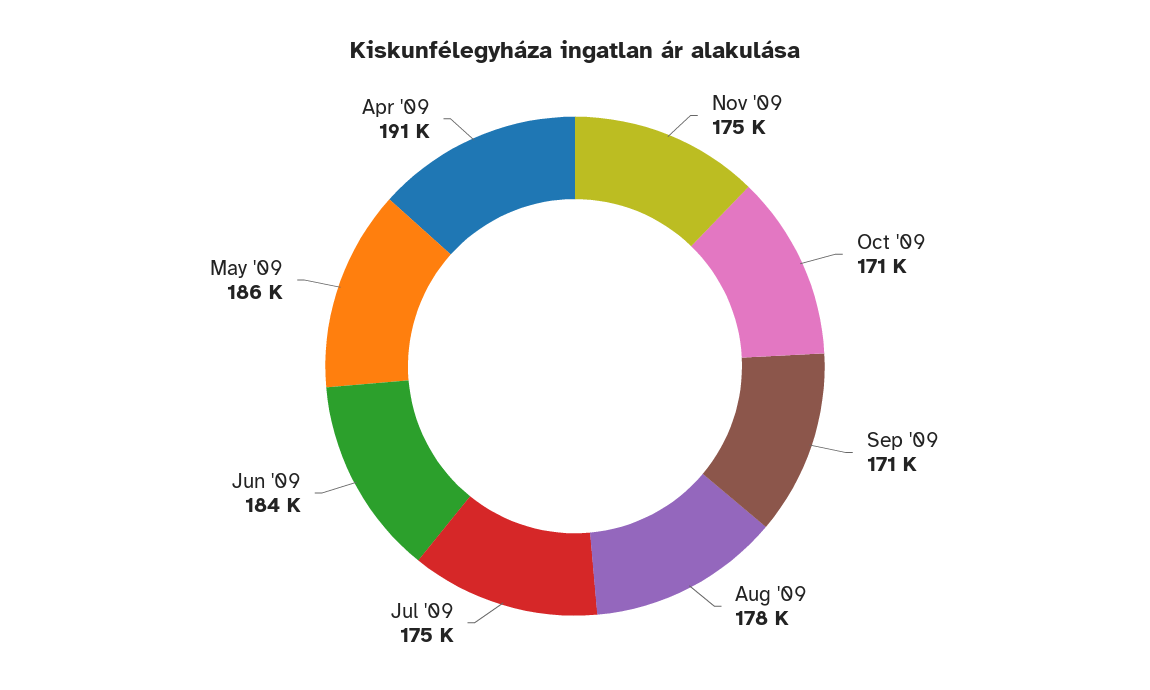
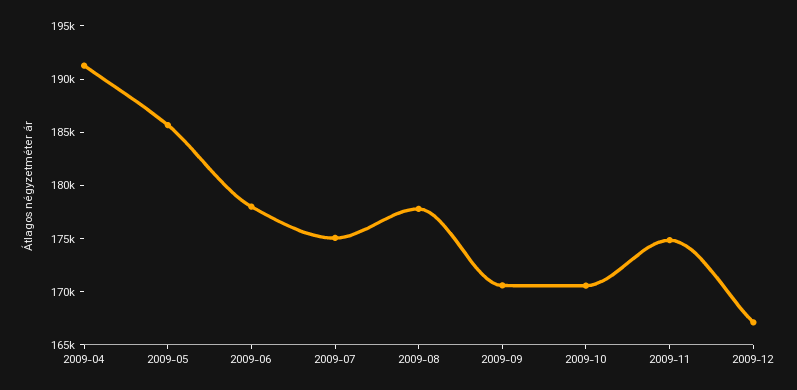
Jun '09: 184000 -> 178000
2009-12: none -> 167000

